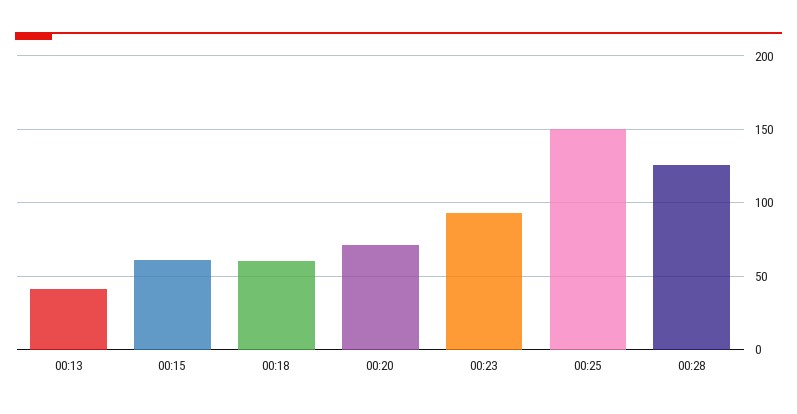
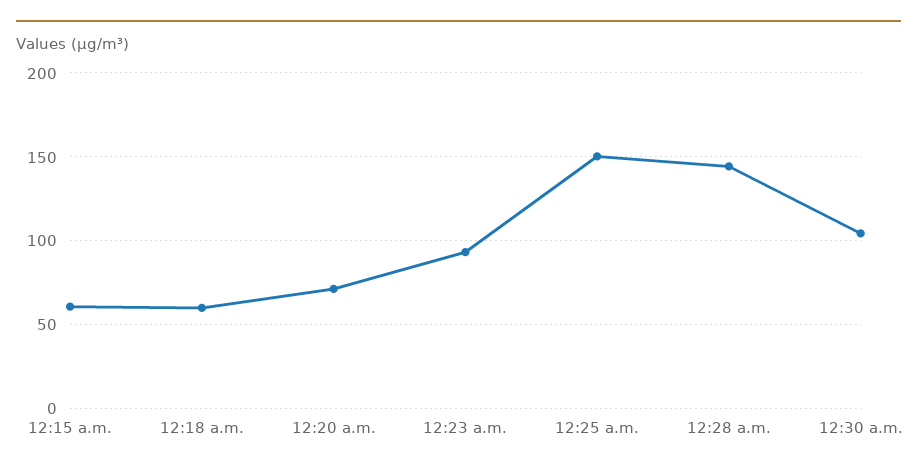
00:13: 40 -> none
00:28: 125 -> 145
12:30 a.m.: none -> 105

